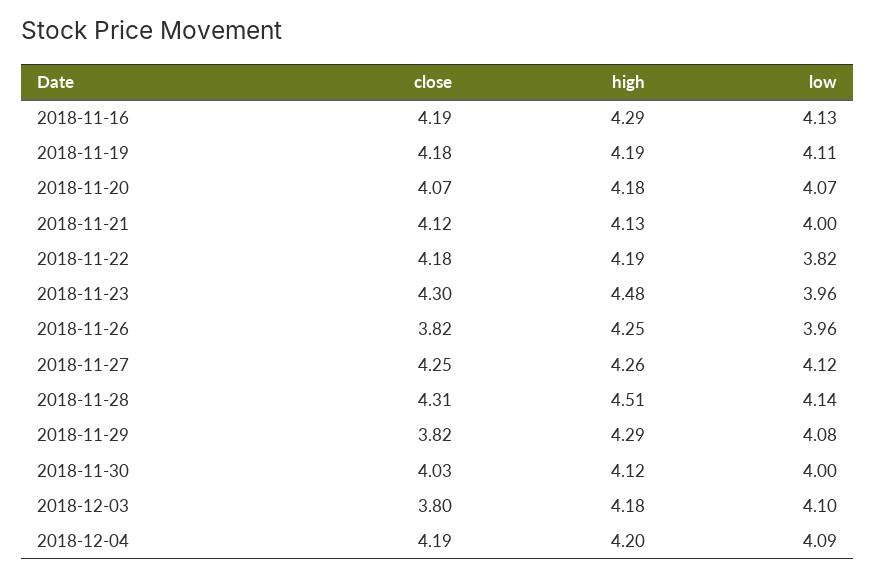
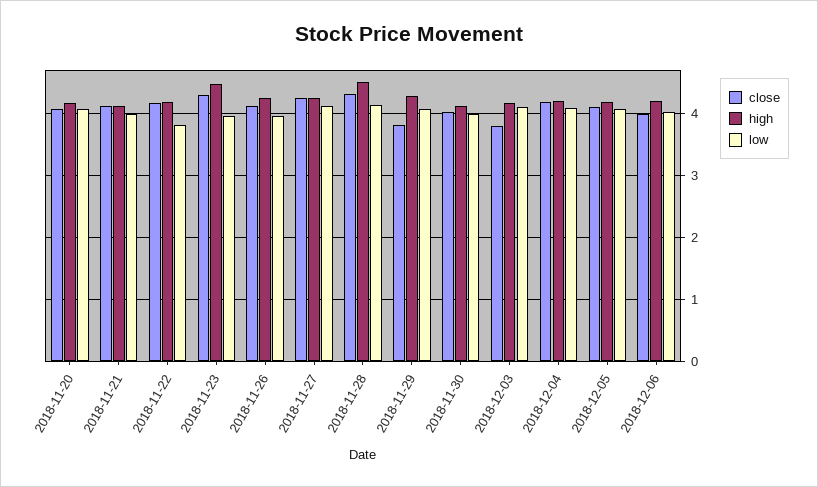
close, 2018-11-16: 4.19 -> none
high, 2018-11-16: 4.29 -> none
low, 2018-11-16: 4.13 -> none
close, 2018-11-19: 4.18 -> none
high, 2018-11-19: 4.19 -> none
low, 2018-11-19: 4.11 -> none
close, 2018-11-26: 3.82 -> 4.1
close, 2018-12-05: none -> 4.1
high, 2018-12-05: none -> 4.2
low, 2018-12-05: none -> 4.1
close, 2018-12-06: none -> 4
high, 2018-12-06: none -> 4.2
low, 2018-12-06: none -> 4

